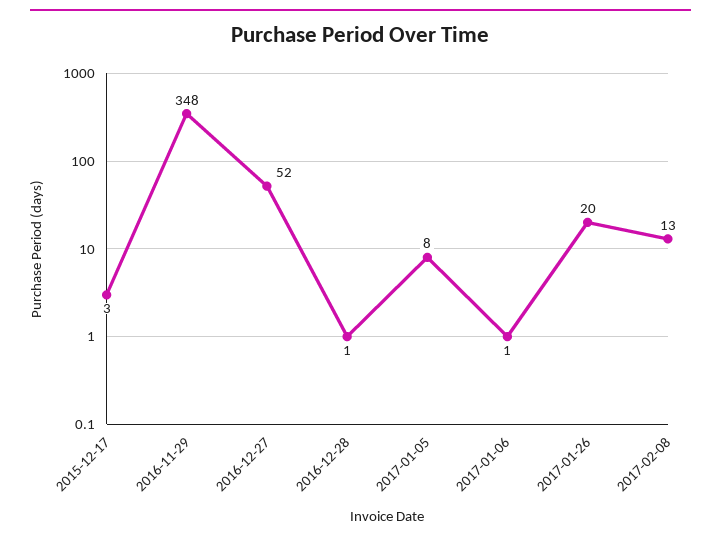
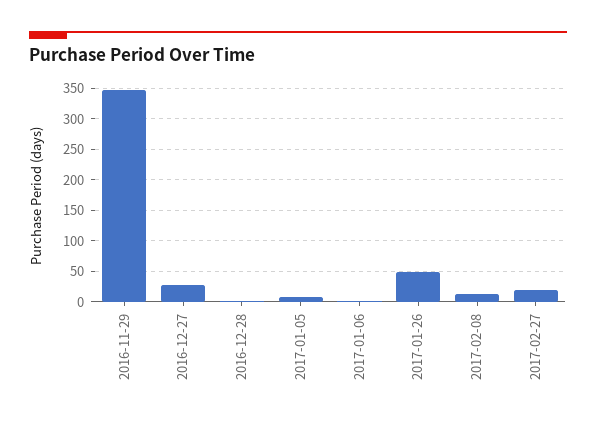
2015-12-17: 3 -> none
2016-12-27: 52 -> 30
2017-01-26: 20 -> 50
2017-02-27: none -> 20

